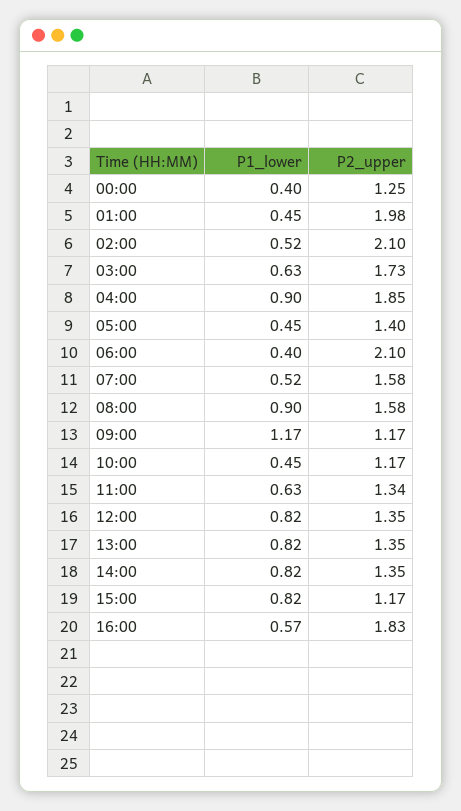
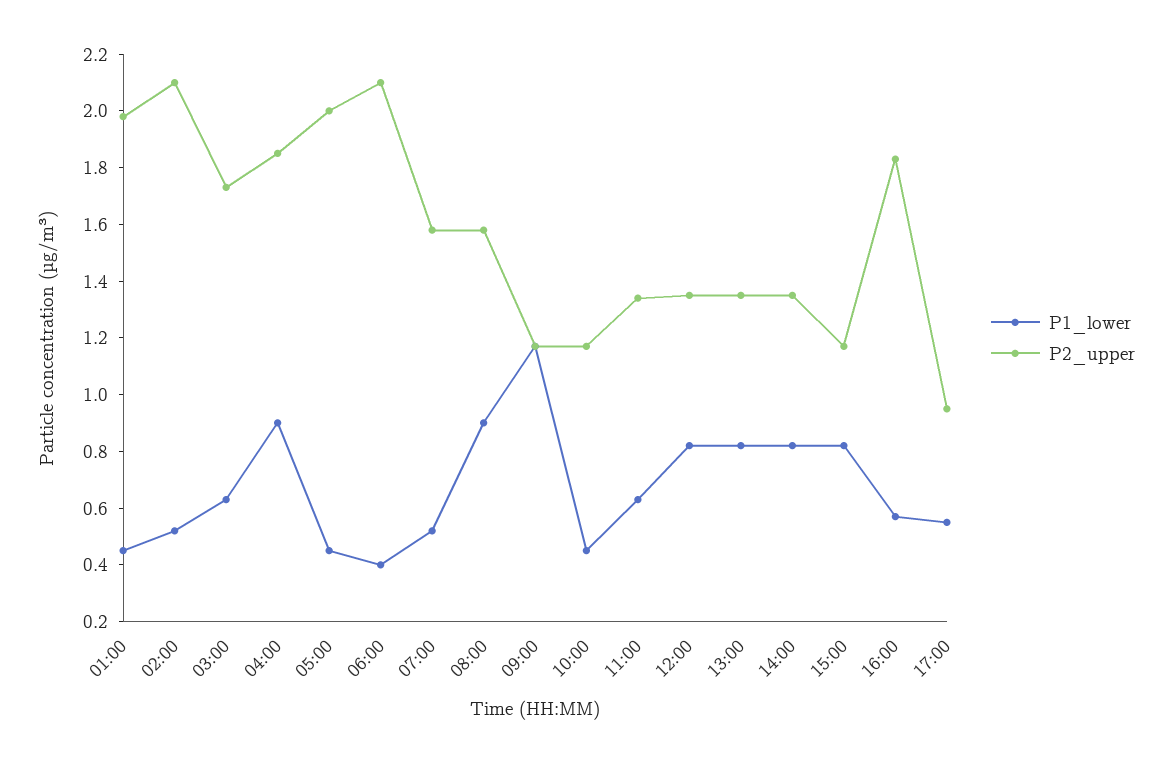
P1_lower, 00:00: 0.4 -> none
P2_upper, 00:00: 1.25 -> none
P2_upper, 05:00: 1.4 -> 2
P1_lower, 17:00: none -> 0.55
P2_upper, 17:00: none -> 0.95

